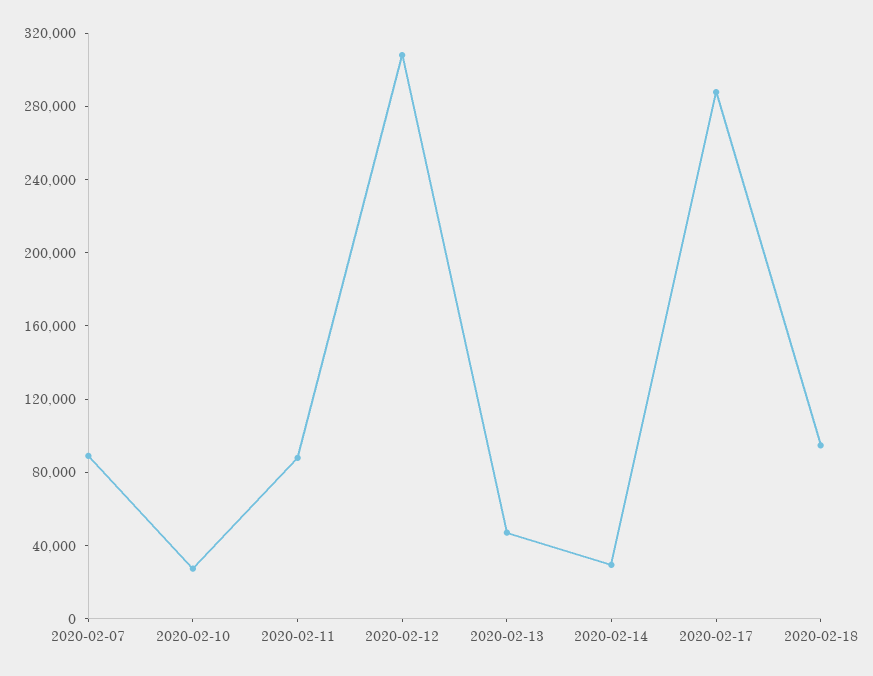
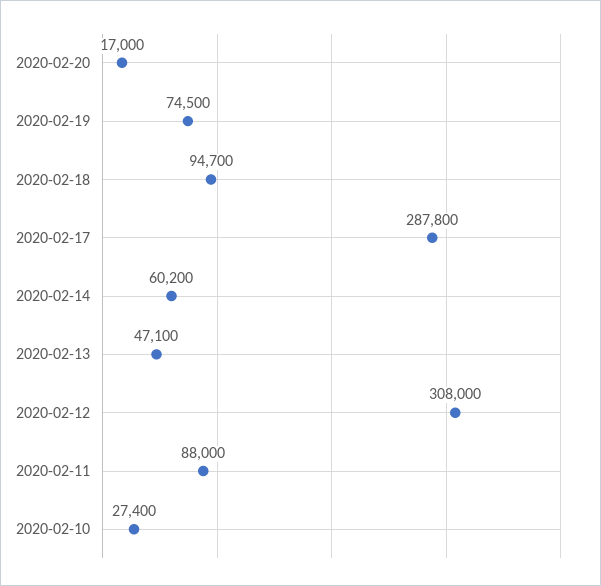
2020-02-07: 90000 -> none
2020-02-14: 30000 -> 60200
2020-02-20: none -> 17000
2020-02-19: none -> 74500

